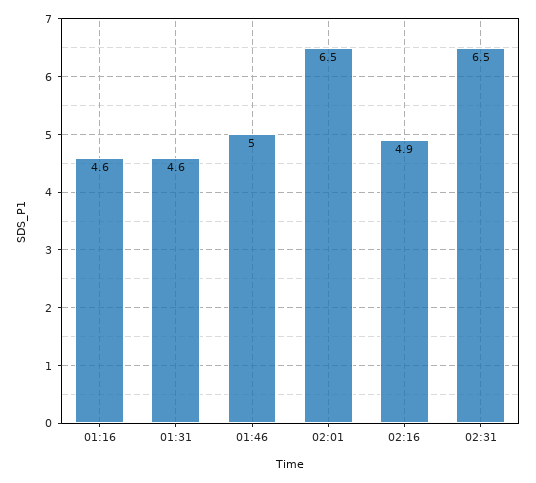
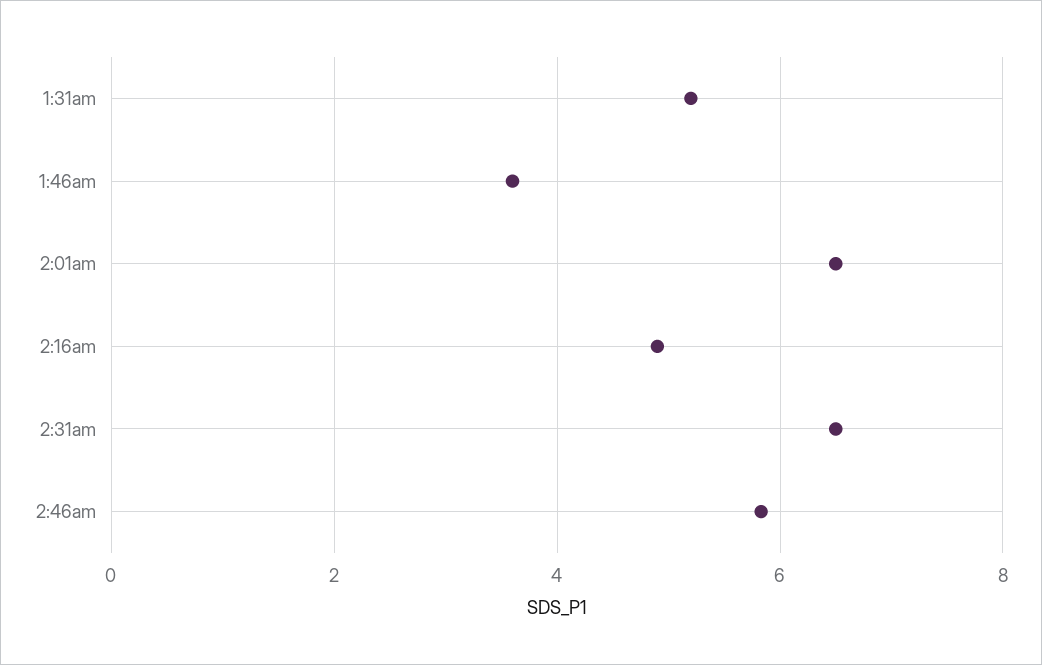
01:16: 4.6 -> none
01:31: 4.6 -> 5.2
01:46: 5 -> 3.6
2:46am: none -> 5.8

